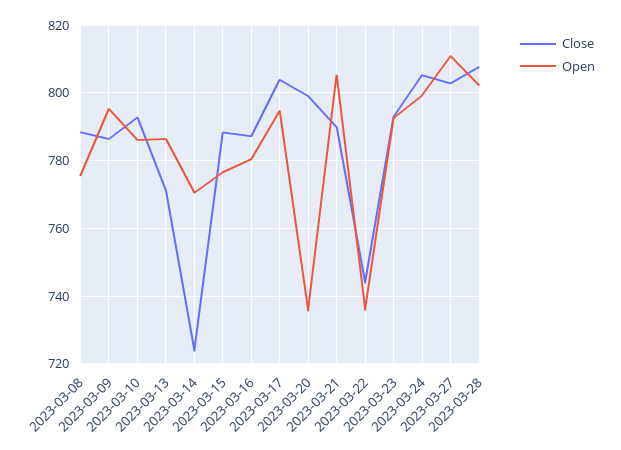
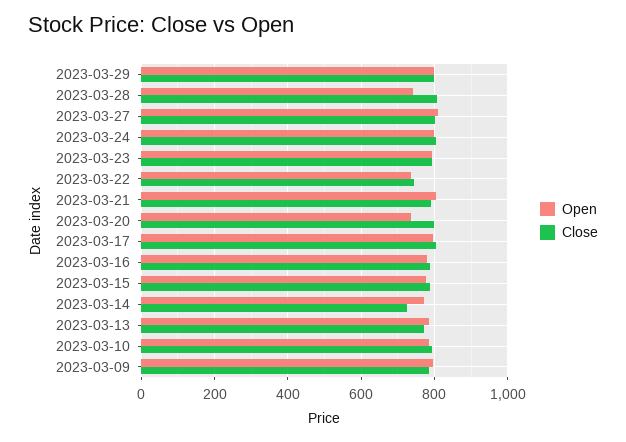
Close, 2023-03-08: 788 -> none
Open, 2023-03-08: 776 -> none
Open, 2023-03-28: 802 -> 740
Open, 2023-03-29: none -> 800
Close, 2023-03-29: none -> 800

